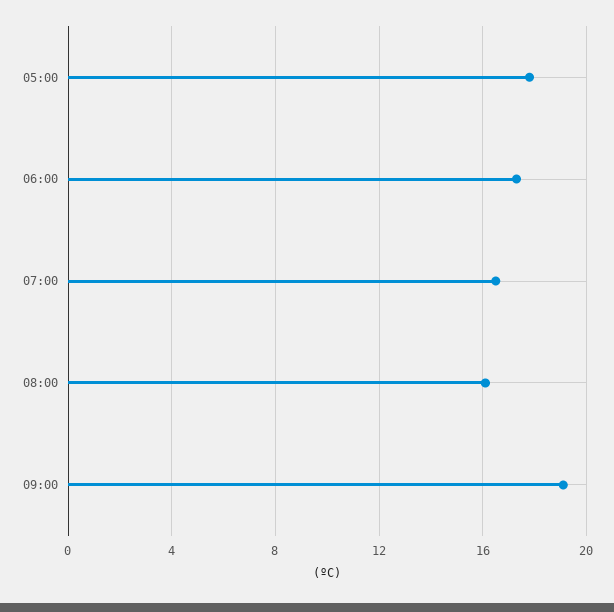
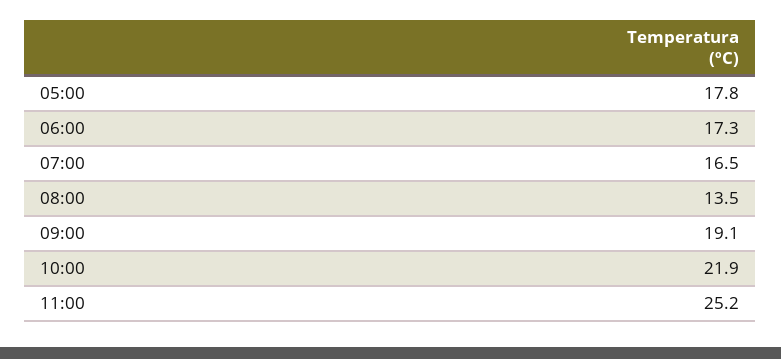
08:00: 16 -> 13.5
10:00: none -> 21.9
11:00: none -> 25.2

